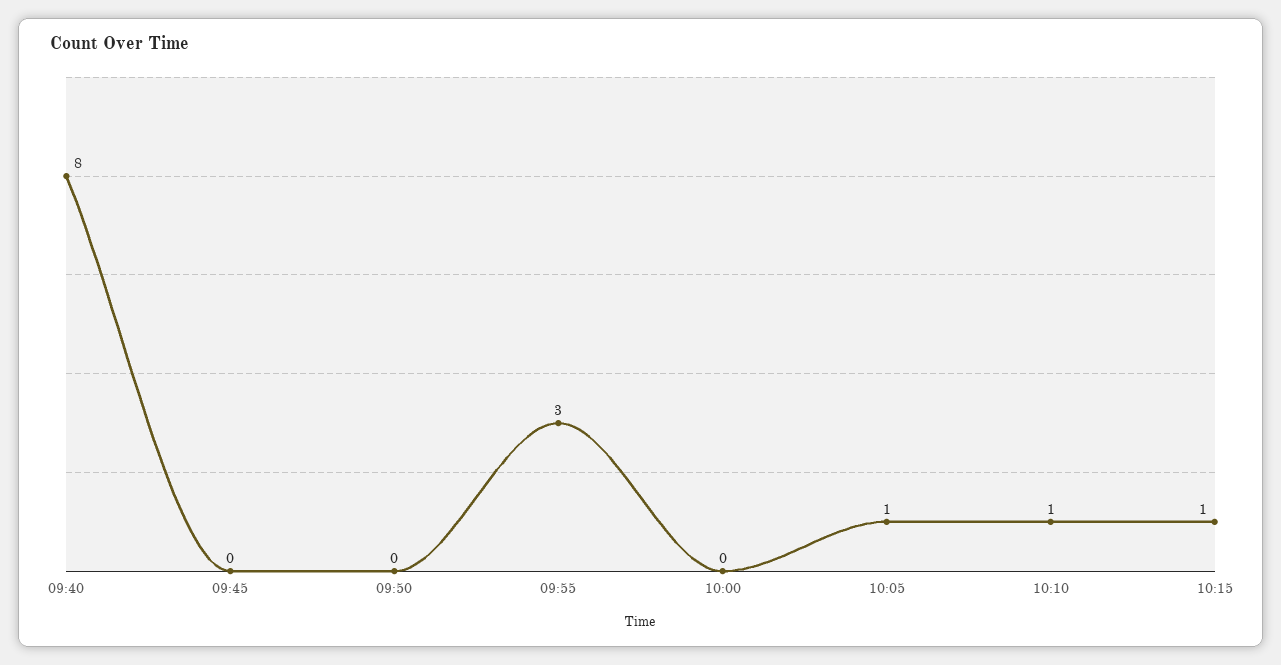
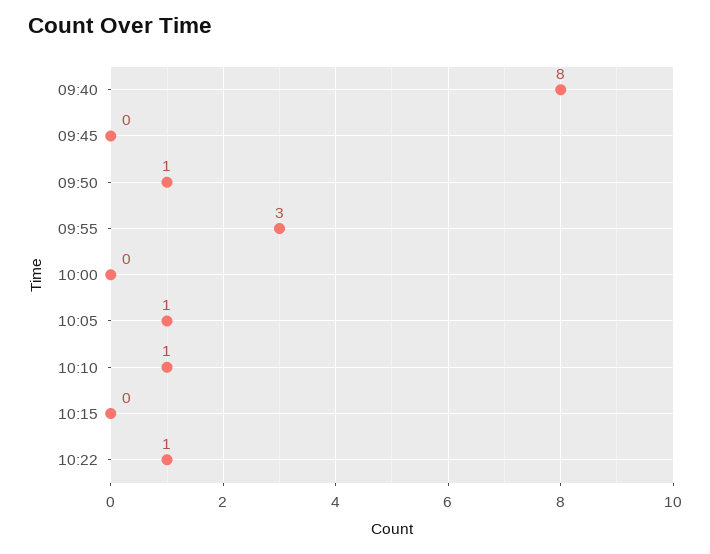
09:50: 0 -> 1
10:15: 1 -> 0
10:22: none -> 1

